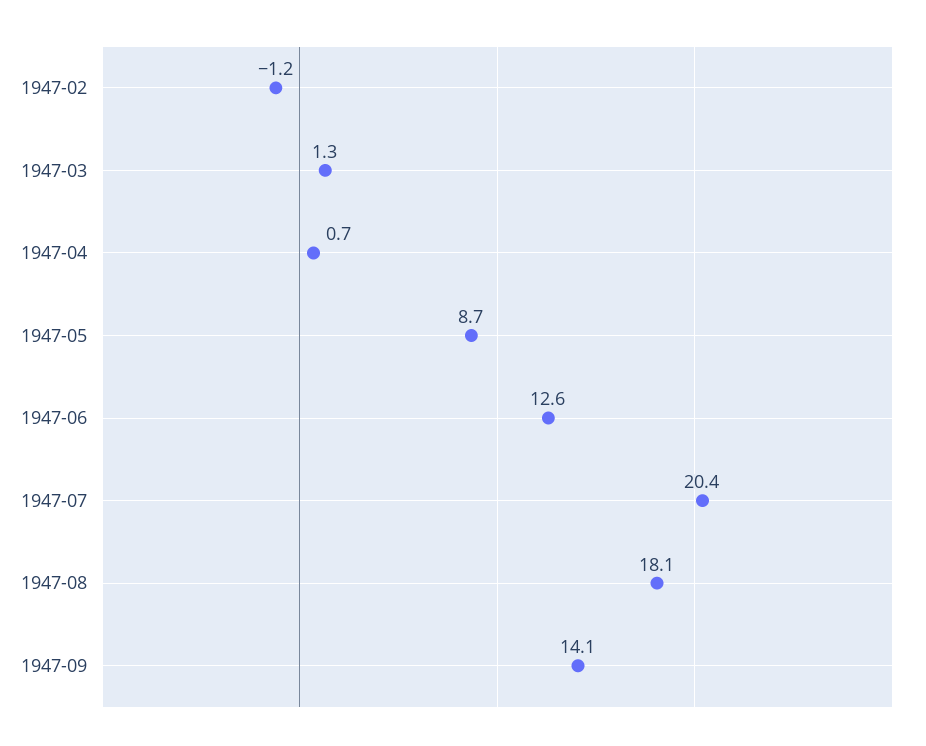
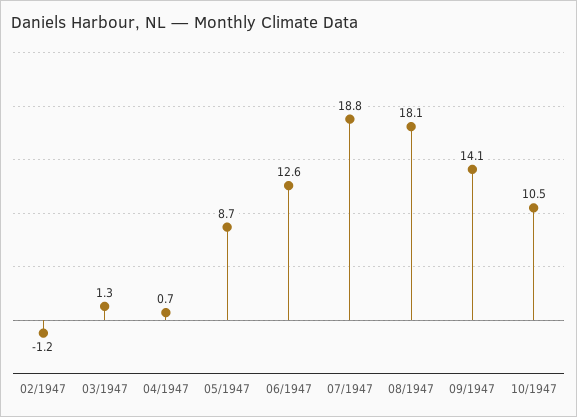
1947-07: 20.4 -> 18.8
10/1947: none -> 10.5

